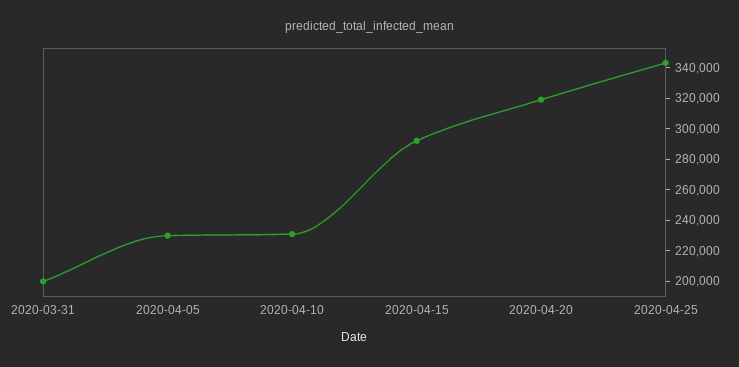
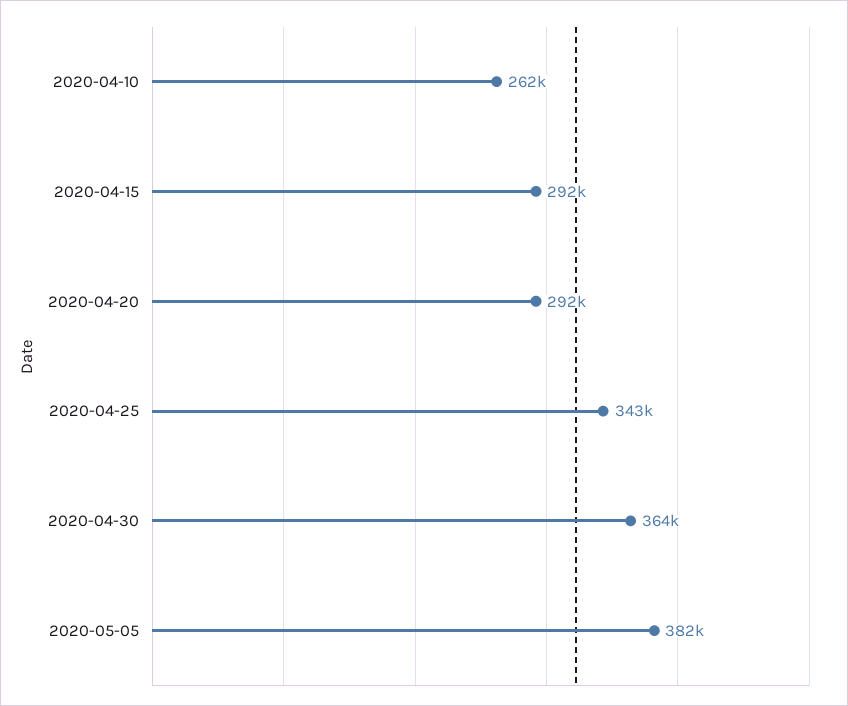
2020-03-31: 200000 -> none
2020-04-05: 230000 -> none
2020-04-10: 230000 -> 262000
2020-04-20: 320000 -> 292000
2020-04-30: none -> 364000
2020-05-05: none -> 382000

